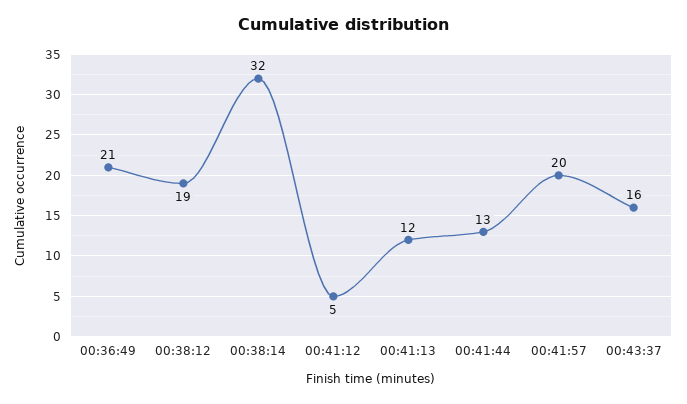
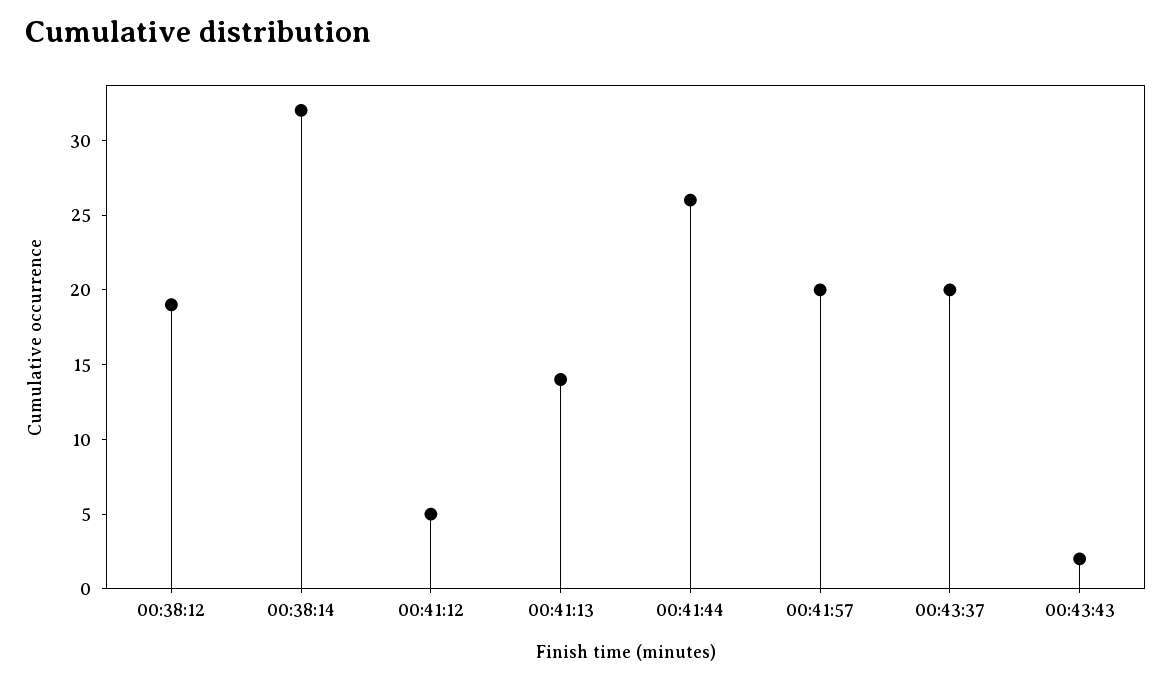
00:36:49: 21 -> none
00:41:13: 12 -> 14
00:41:44: 13 -> 26
00:43:37: 16 -> 20
00:43:43: none -> 2

